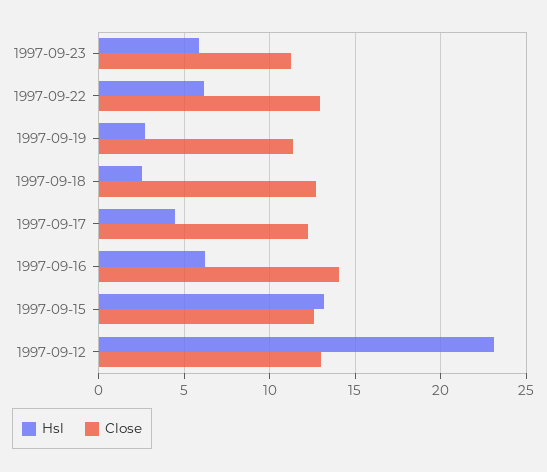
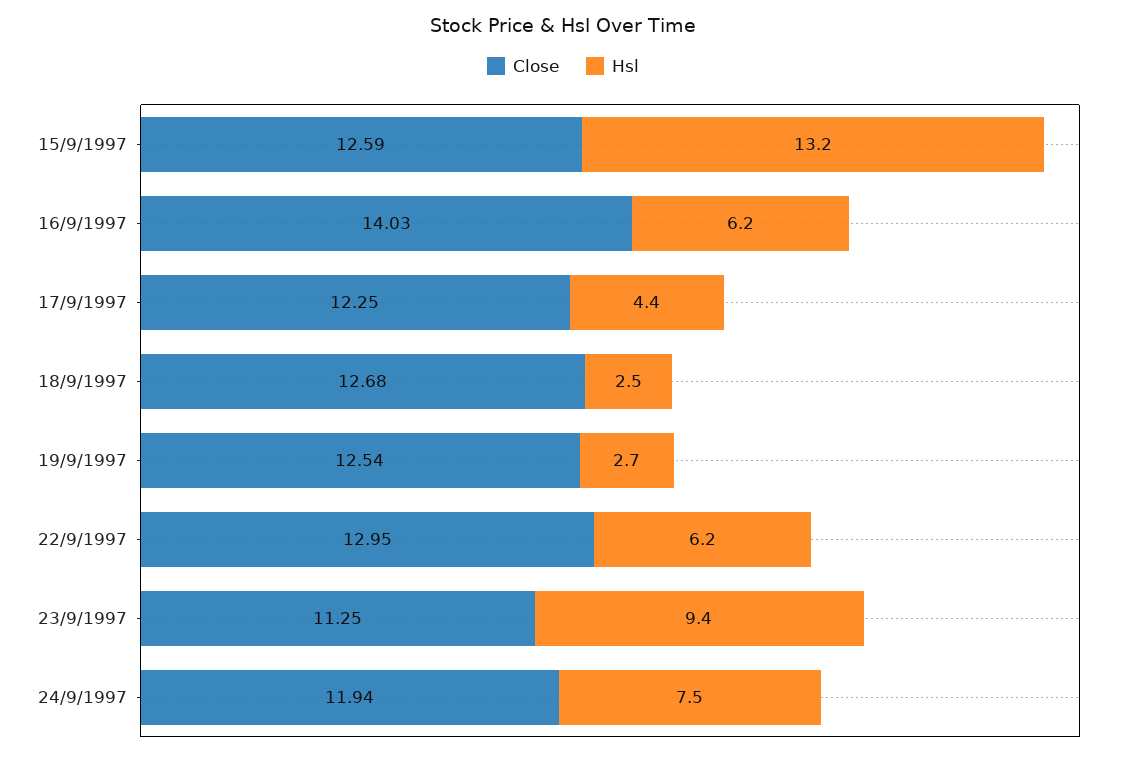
Hsl, 1997-09-23: 6 -> 9.4
Close, 1997-09-19: 11.5 -> 12.54
Hsl, 1997-09-12: 23 -> none
Close, 1997-09-12: 13 -> none
Close, 24/9/1997: none -> 11.94
Hsl, 24/9/1997: none -> 7.5

